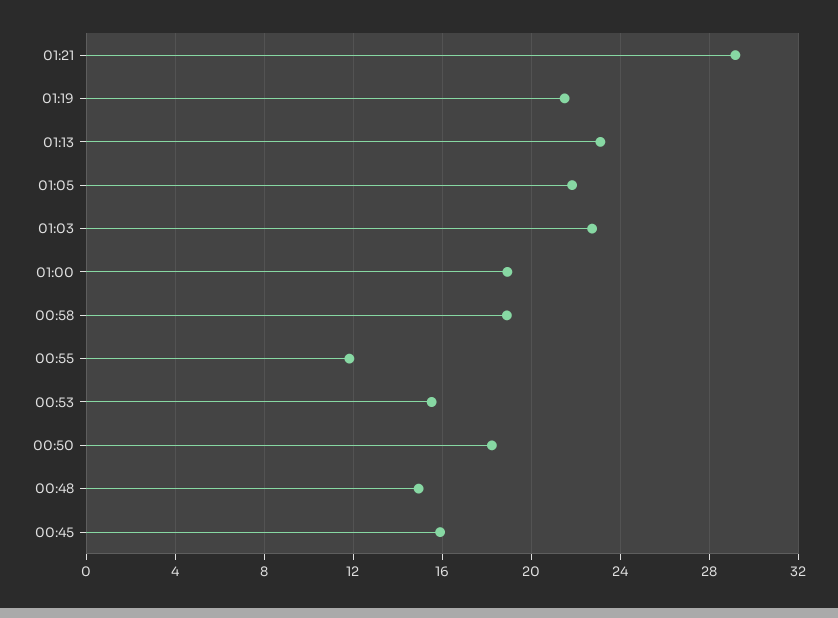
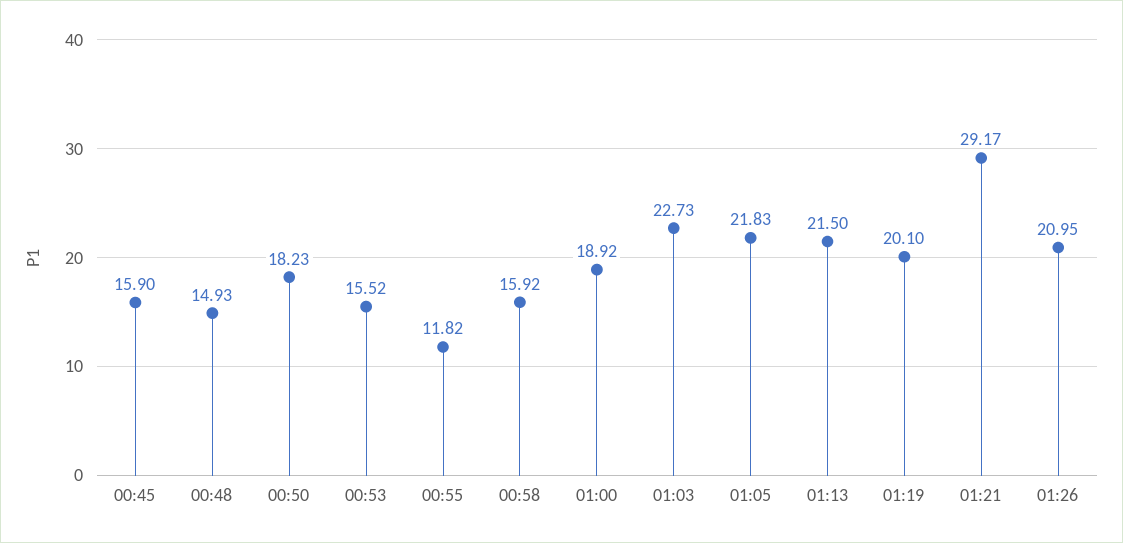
01:19: 21.5 -> 20.1
01:13: 23 -> 21.5
00:58: 19 -> 15.92
01:26: none -> 20.95

